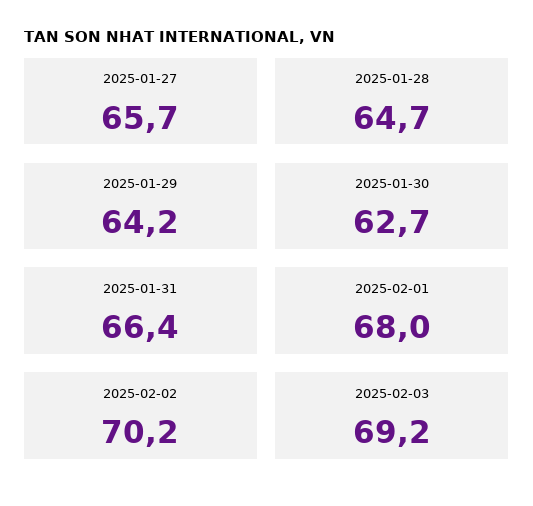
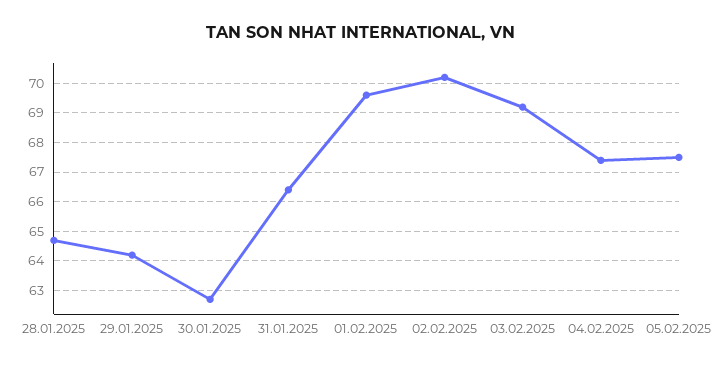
2025-01-27: 65.7 -> none
2025-02-01: 68 -> 69.5
04.02.2025: none -> 67.5
05.02.2025: none -> 67.5

